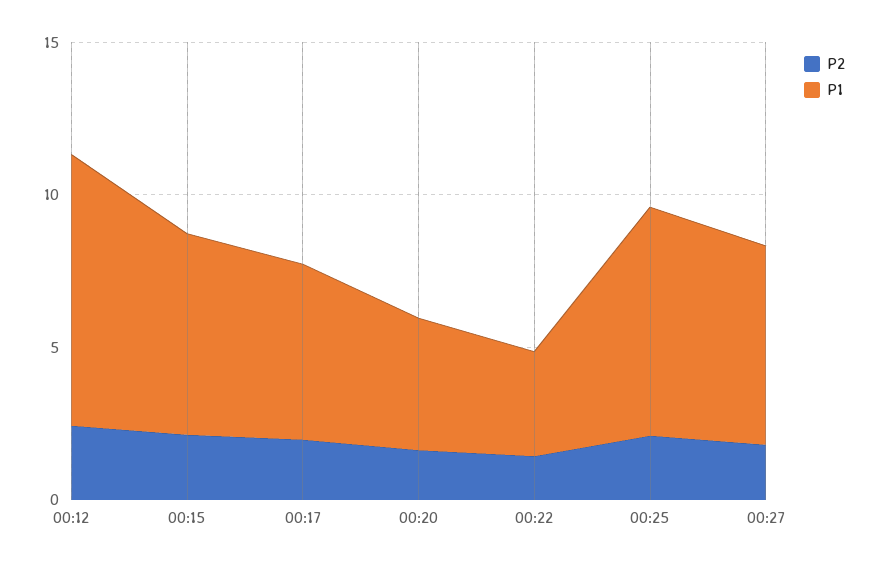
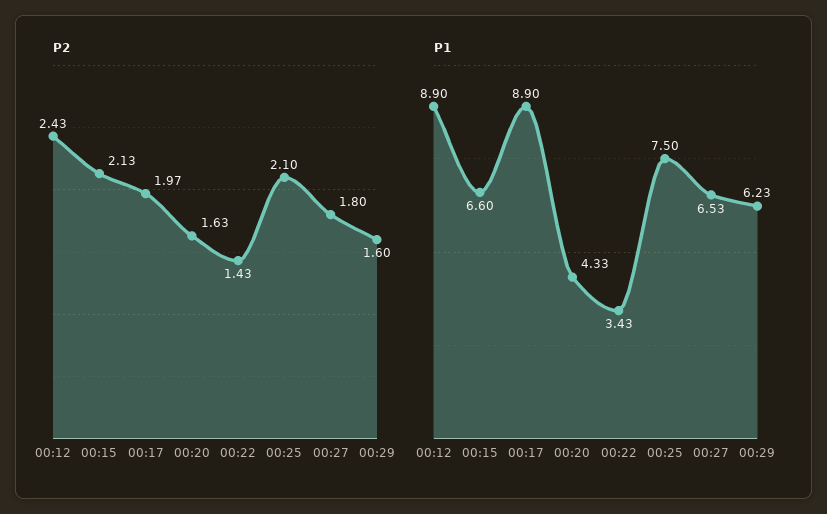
P1, 00:17: 6 -> 8.9
P2, 00:29: none -> 1.6
P1, 00:29: none -> 6.23

